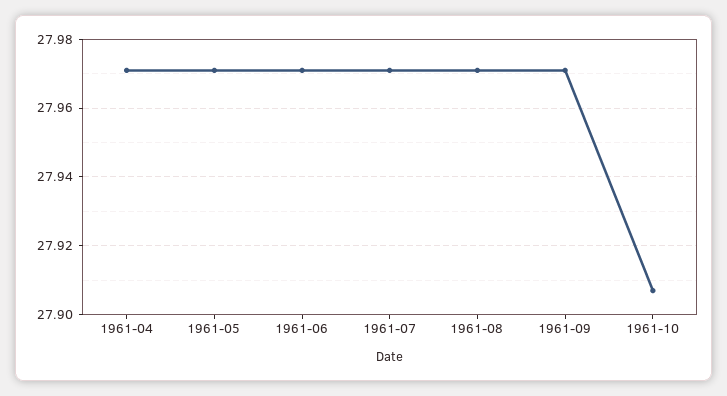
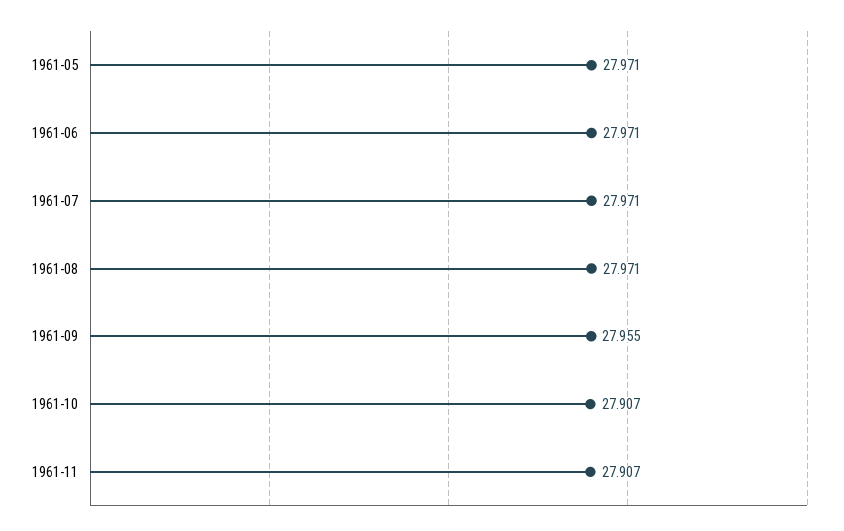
1961-04: 27.97 -> none
1961-09: 27.97 -> 27.955
1961-11: none -> 27.907

